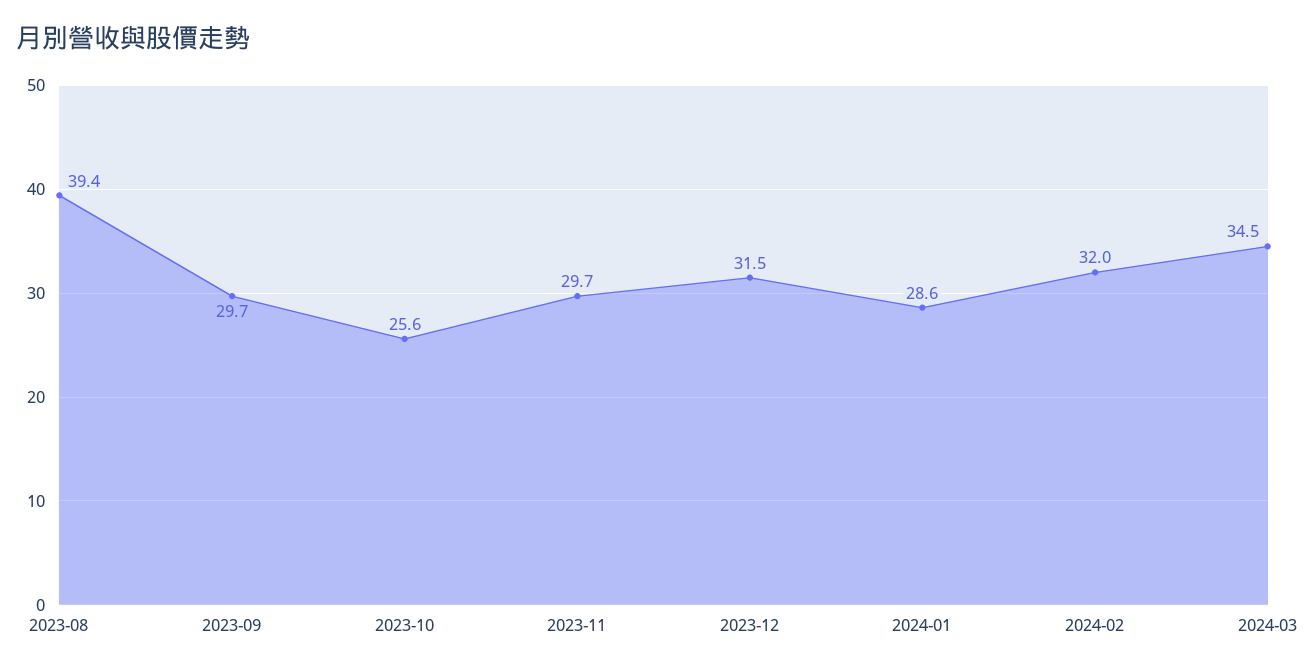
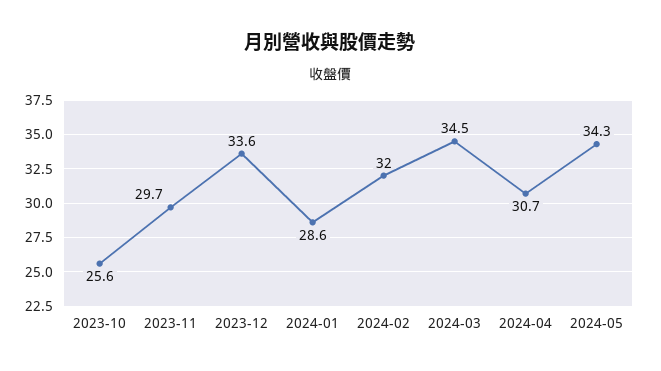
2023-08: 39.4 -> none
2023-09: 29.7 -> none
2023-12: 31.5 -> 33.6
2024-04: none -> 30.7
2024-05: none -> 34.3

